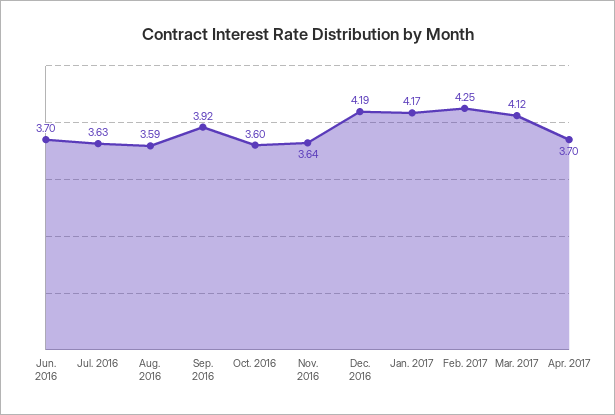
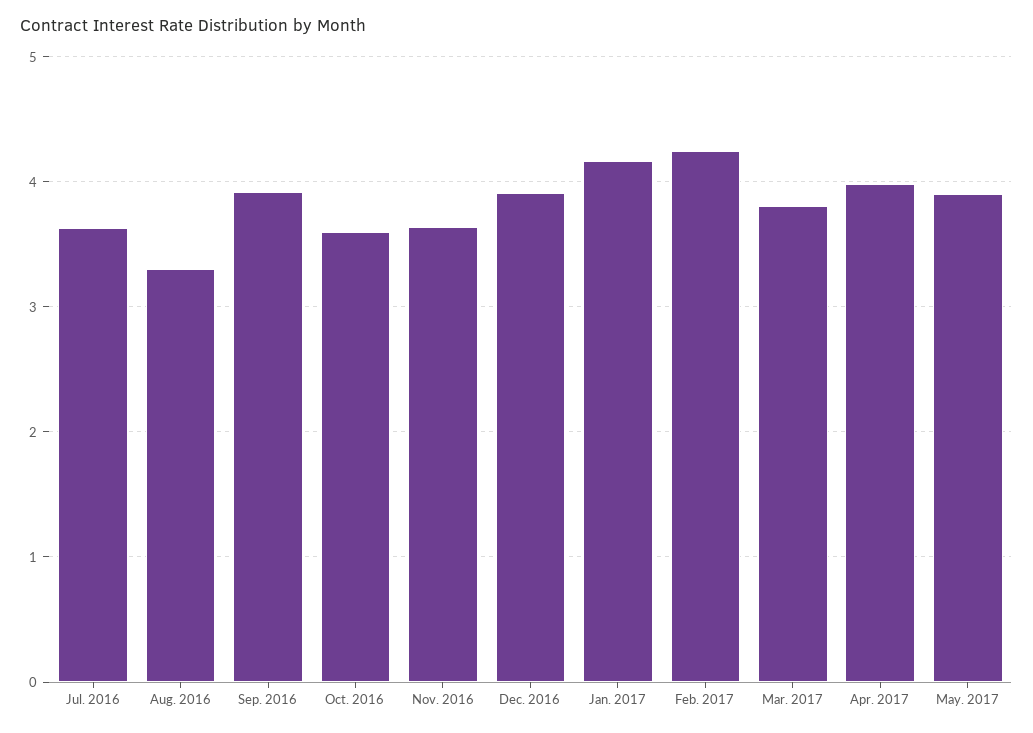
Jun. 2016: 3.7 -> none
Aug. 2016: 3.59 -> 3.3
Dec. 2016: 4.19 -> 3.9
Mar. 2017: 4.12 -> 3.8
Apr. 2017: 3.7 -> 4
May. 2017: none -> 3.9

